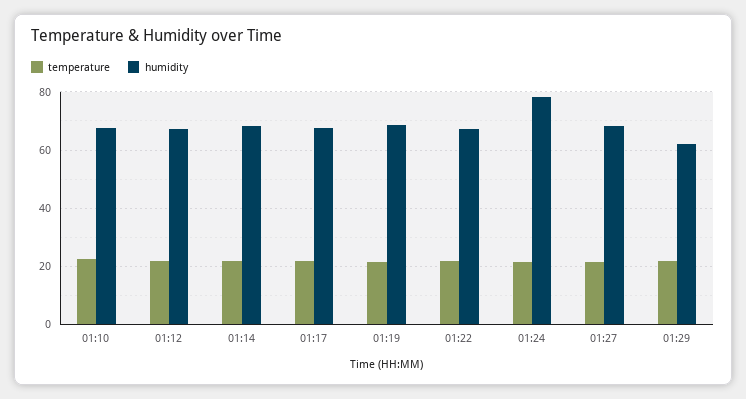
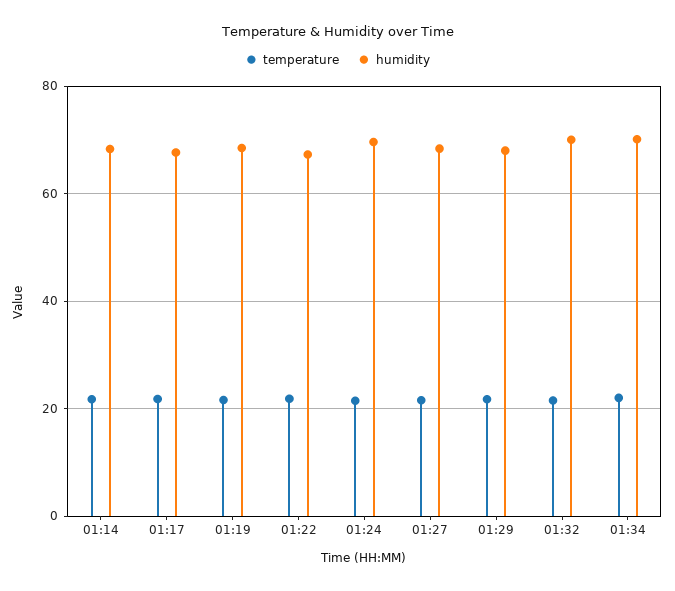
temperature, 01:10: 22.5 -> none
humidity, 01:10: 67.5 -> none
temperature, 01:12: 22.5 -> none
humidity, 01:12: 67.5 -> none
humidity, 01:24: 77.5 -> 70
humidity, 01:29: 62.5 -> 68
temperature, 01:32: none -> 22
humidity, 01:32: none -> 70
temperature, 01:34: none -> 22
humidity, 01:34: none -> 70

